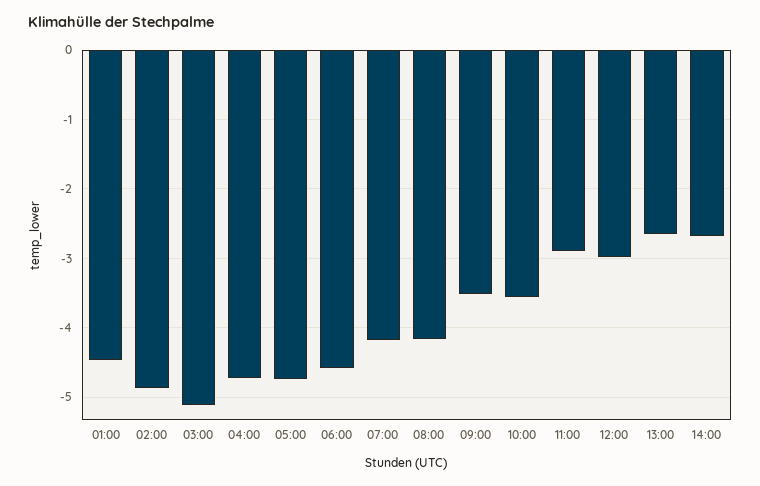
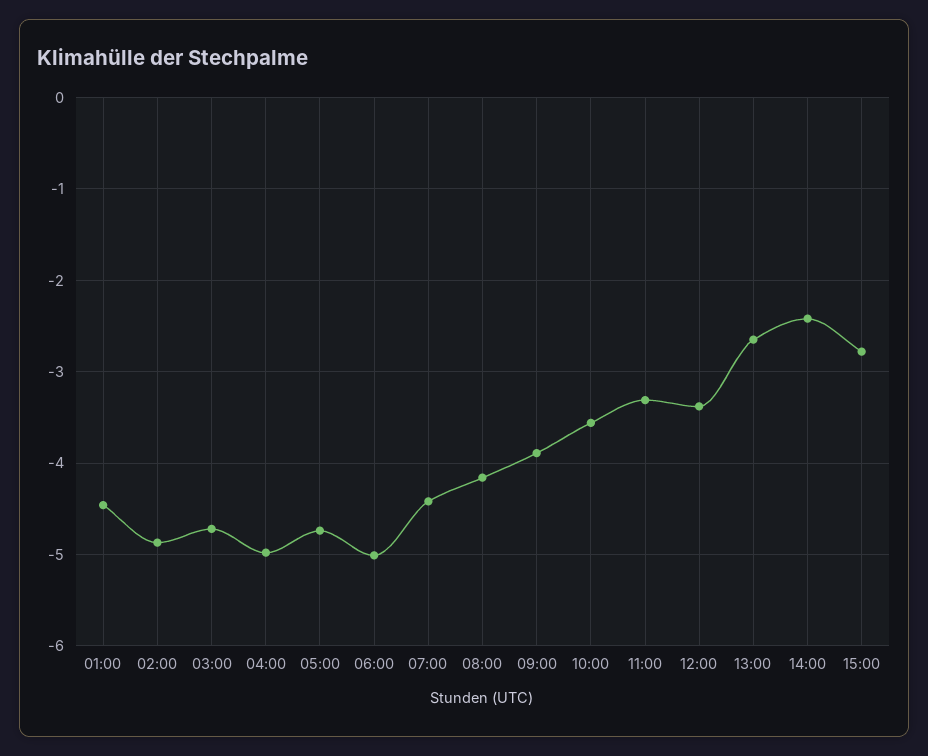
03:00: -5.1 -> -4.7
04:00: -4.7 -> -5
06:00: -4.6 -> -5
07:00: -4.2 -> -4.4
09:00: -3.5 -> -3.9
11:00: -2.9 -> -3.3
12:00: -3 -> -3.4
14:00: -2.7 -> -2.4
15:00: none -> -2.8

